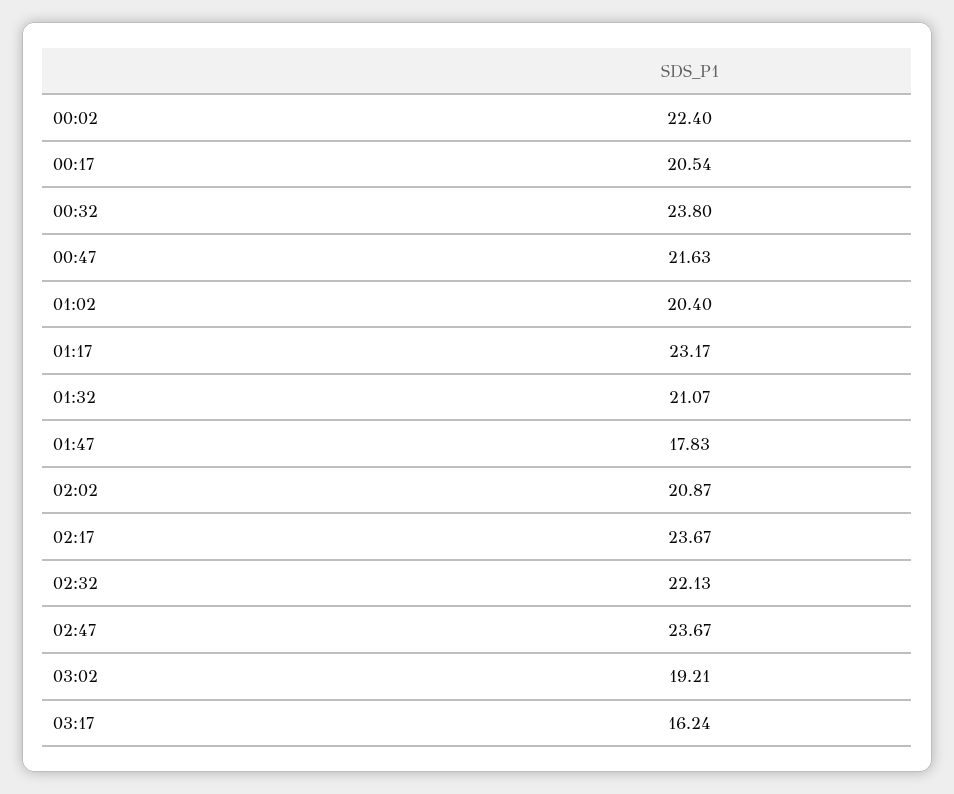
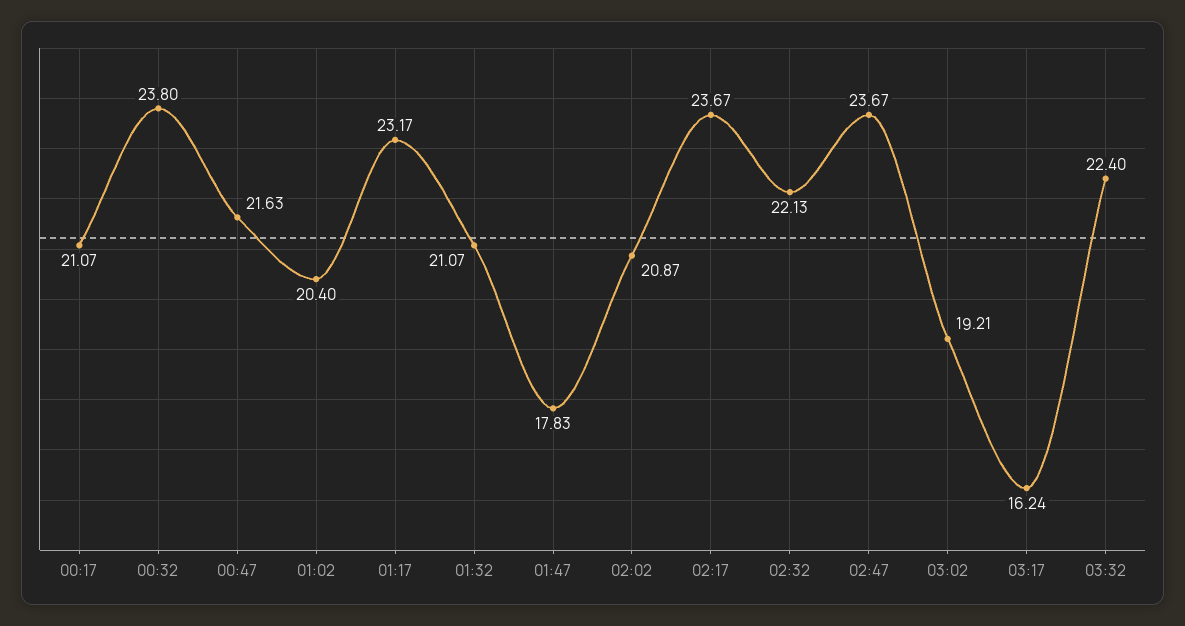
00:02: 22.4 -> none
00:17: 20.54 -> 21.07
03:32: none -> 22.4

